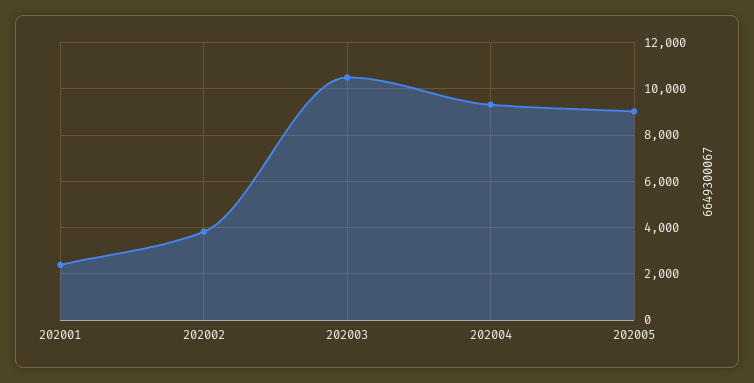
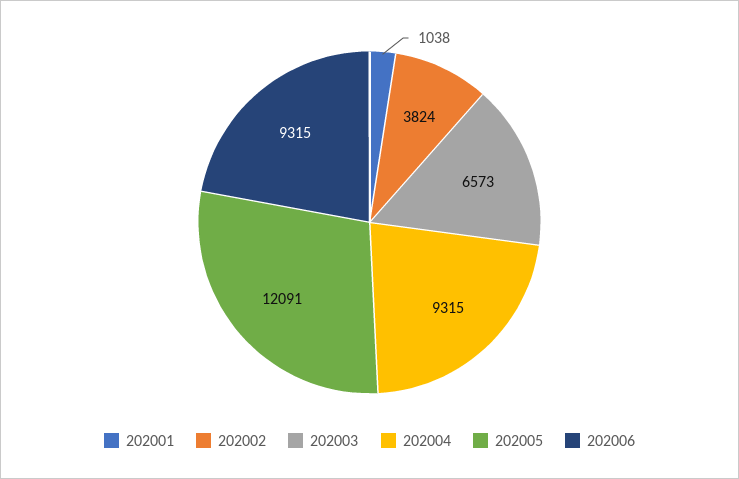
202001: 2500 -> 1038
202003: 10500 -> 6573
202005: 9000 -> 12091
202006: none -> 9315

